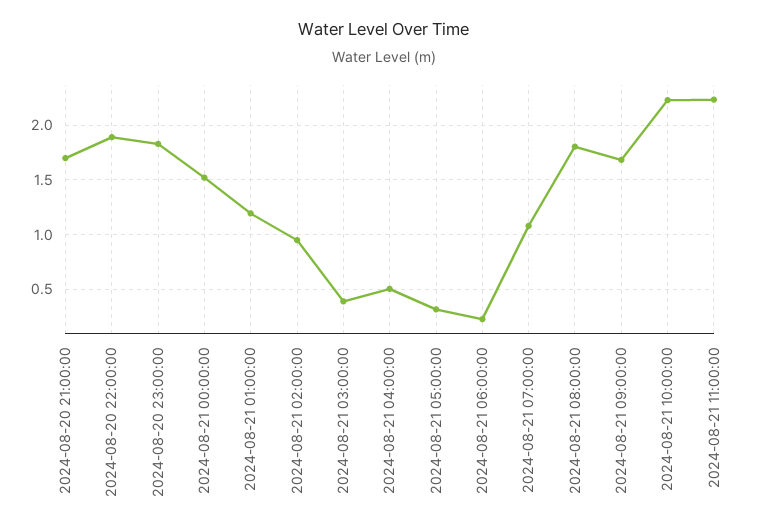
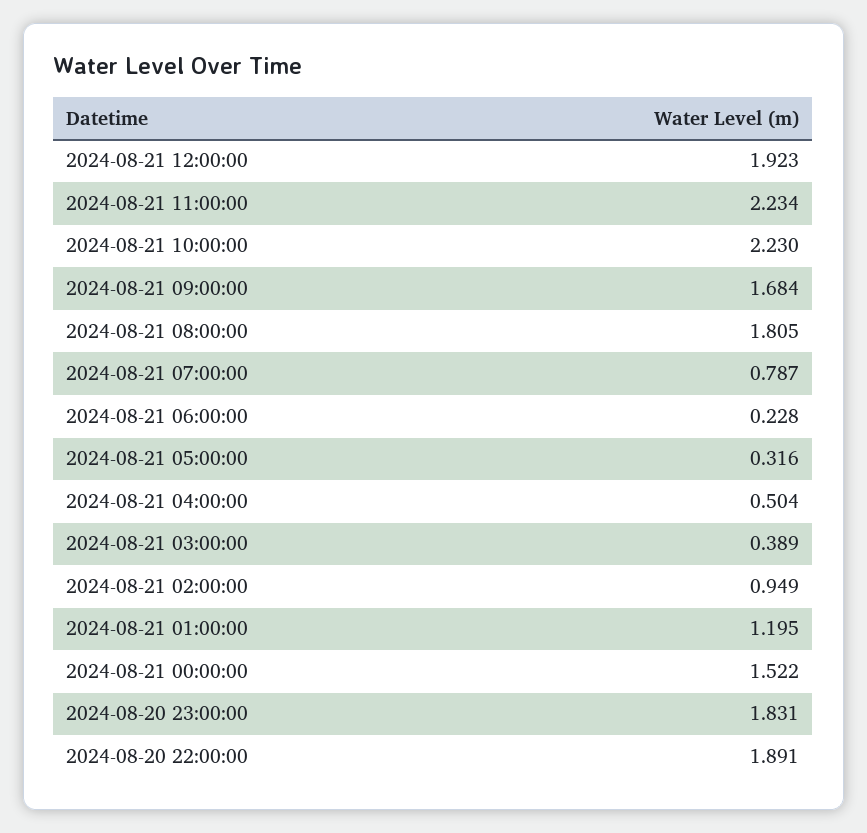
2024-08-20 21:00:00: 1.7 -> none
2024-08-21 07:00:00: 1.1 -> 0.787
2024-08-21 12:00:00: none -> 1.923

